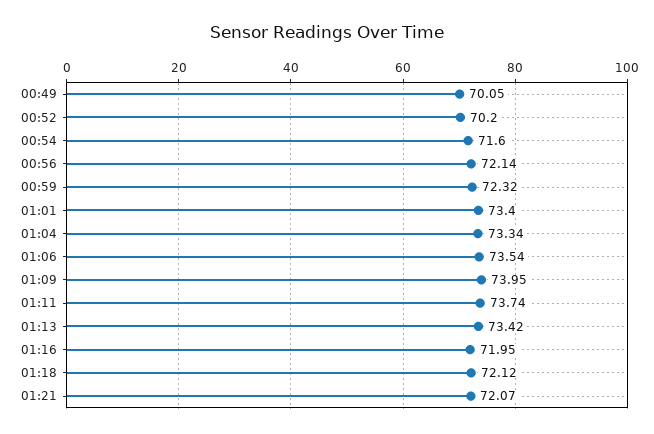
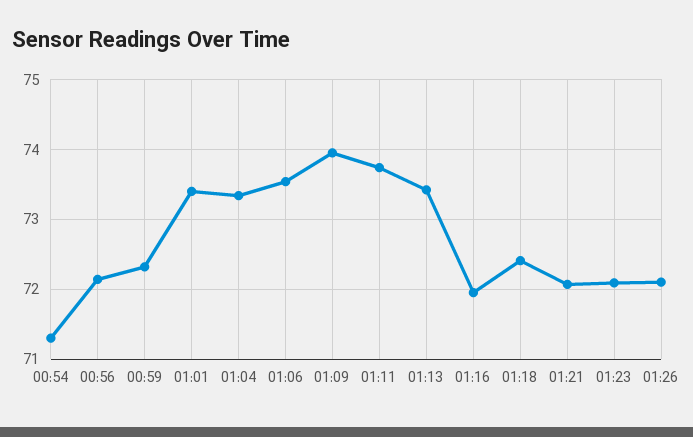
00:49: 70.05 -> none
00:52: 70.2 -> none
00:54: 71.6 -> 71.3
01:18: 72.12 -> 72.4
01:23: none -> 72.1
01:26: none -> 72.1

